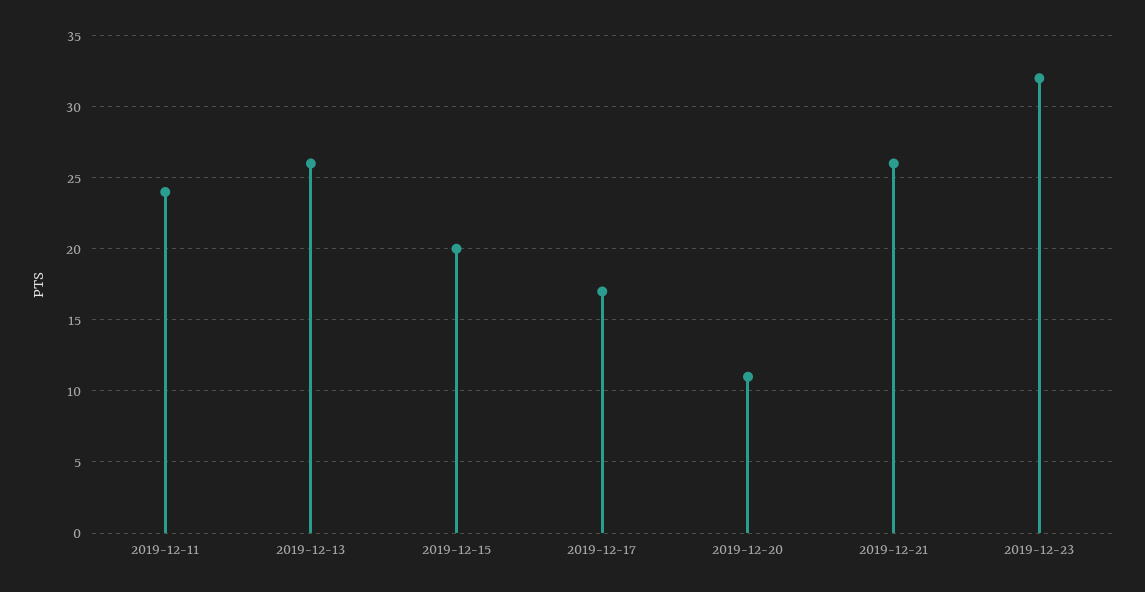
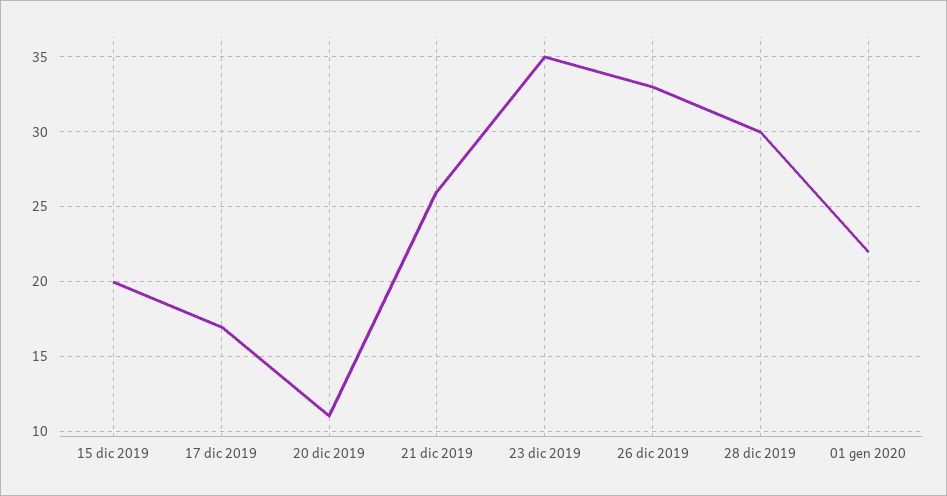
2019-12-11: 24 -> none
2019-12-13: 26 -> none
2019-12-23: 32 -> 35
26 dic 2019: none -> 33
28 dic 2019: none -> 30
01 gen 2020: none -> 22

